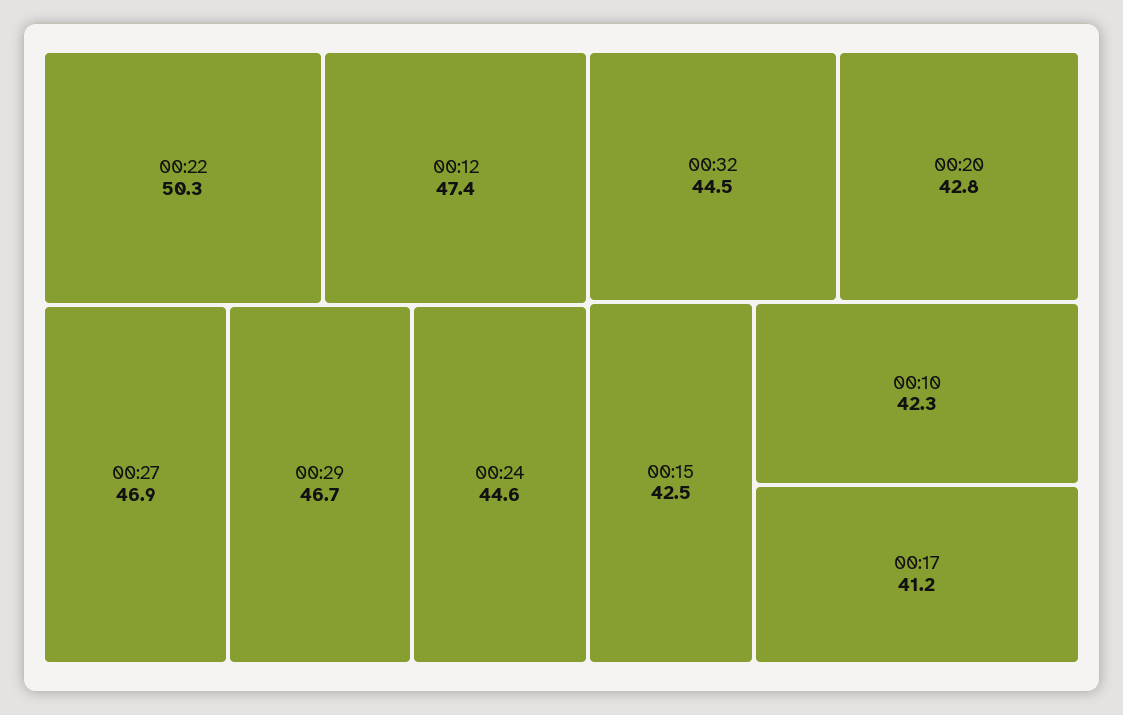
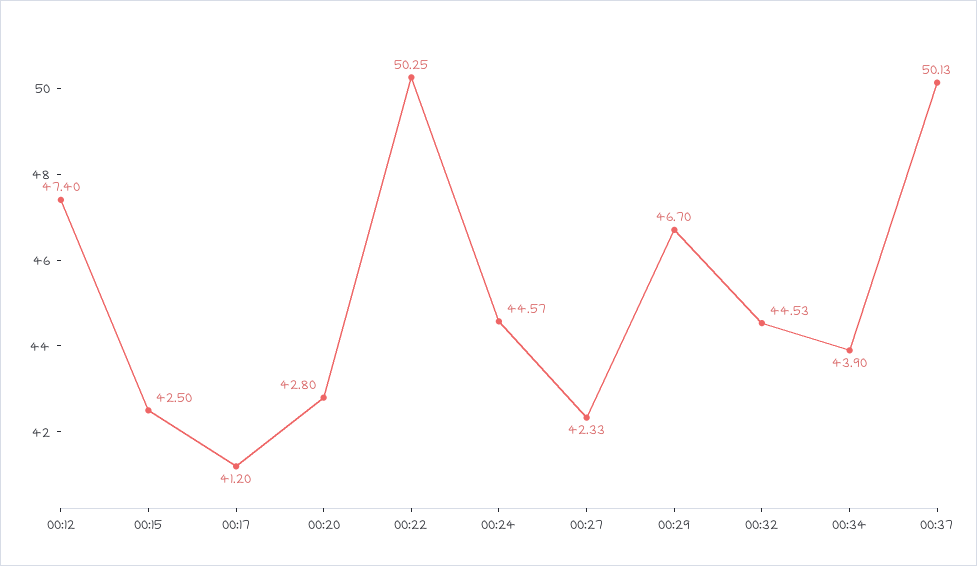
00:27: 46.9 -> 42.33
00:10: 42.3 -> none
00:34: none -> 43.9
00:37: none -> 50.13

